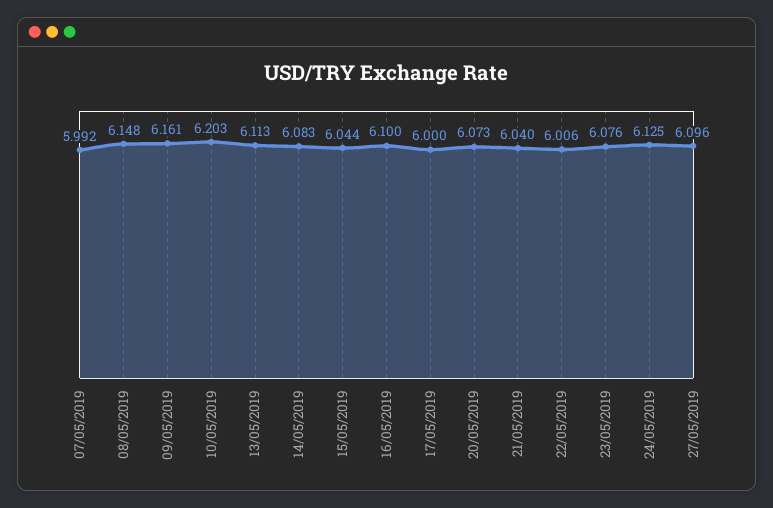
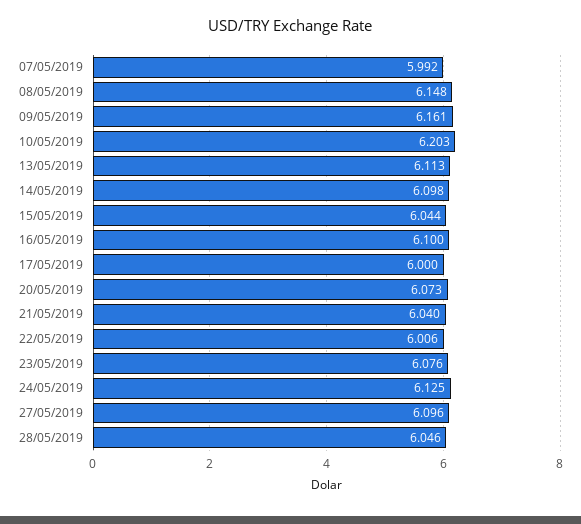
14/05/2019: 6.083 -> 6.098
28/05/2019: none -> 6.046

